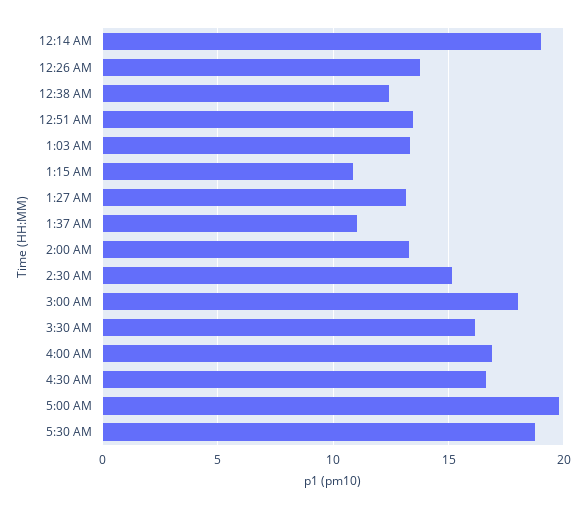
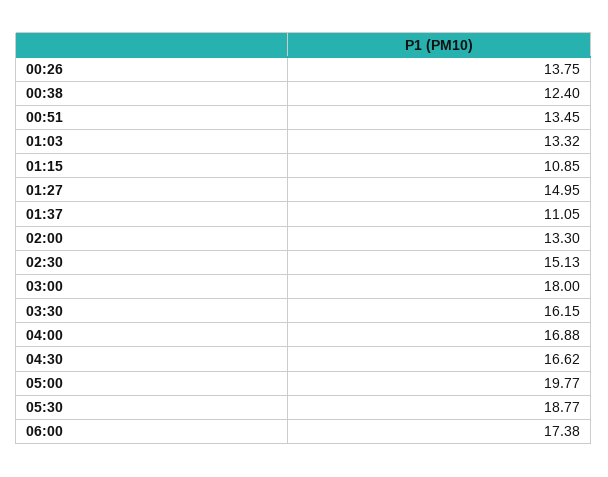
12:14 AM: 19 -> none
1:27 AM: 13 -> 14.95
06:00: none -> 17.38

